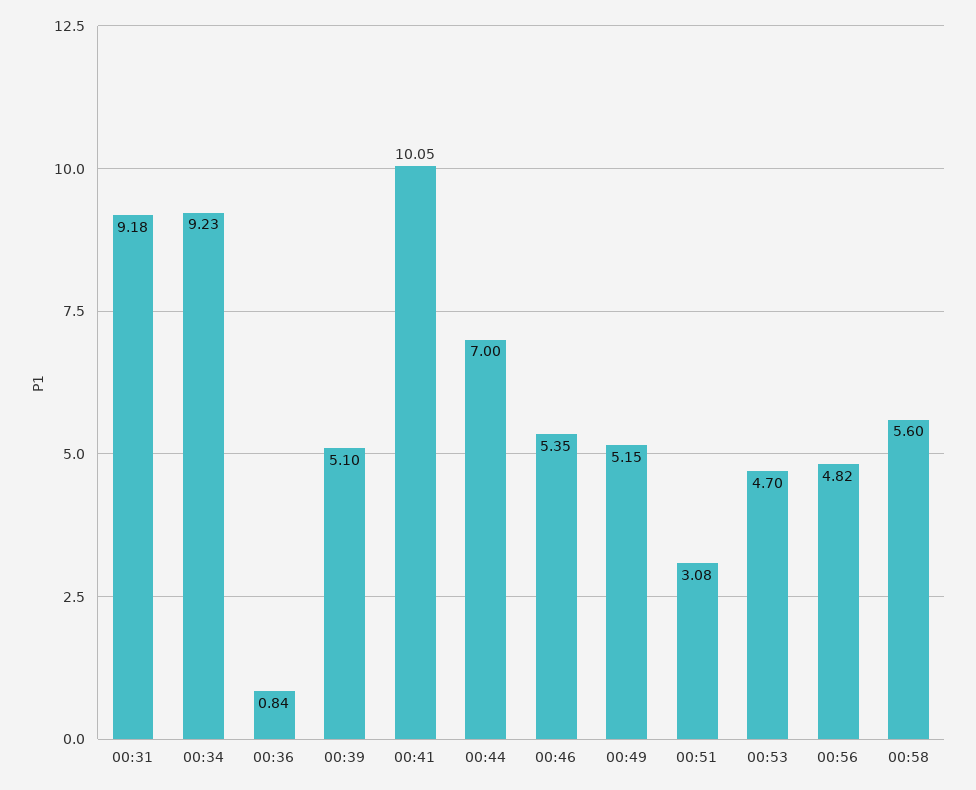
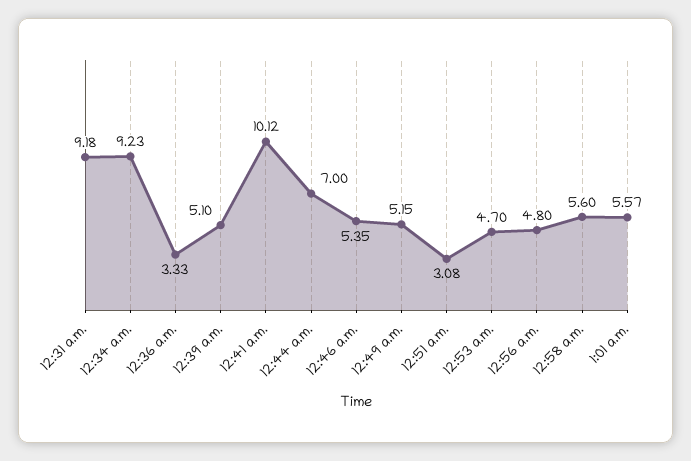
00:36: 0.84 -> 3.33
00:41: 10.05 -> 10.12
00:56: 4.82 -> 4.8
1:01 a.m.: none -> 5.57

